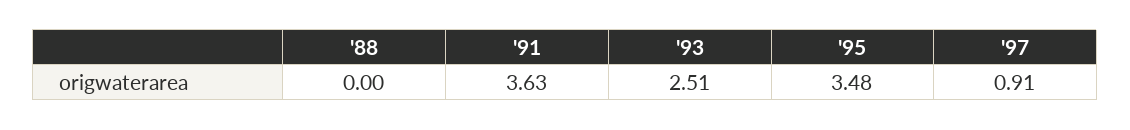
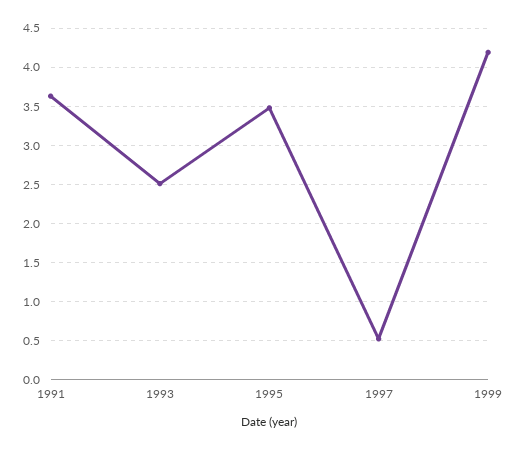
'88: 0 -> none
'97: 0.91 -> 0.5
1999: none -> 4.2

